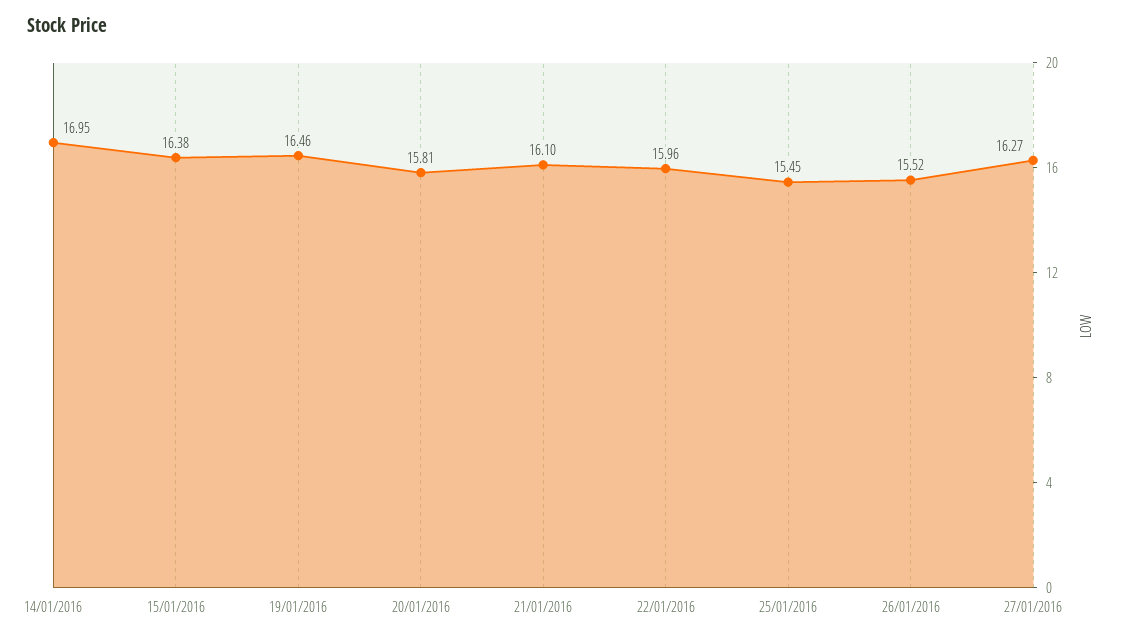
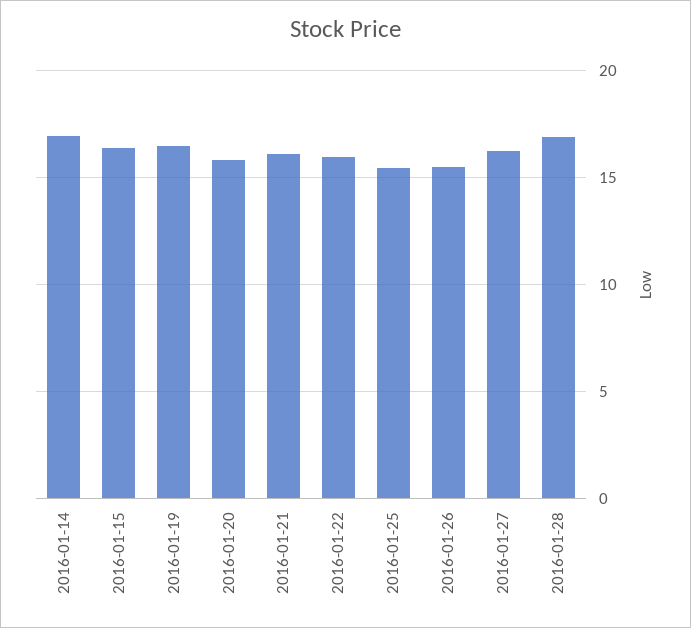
2016-01-28: none -> 17

